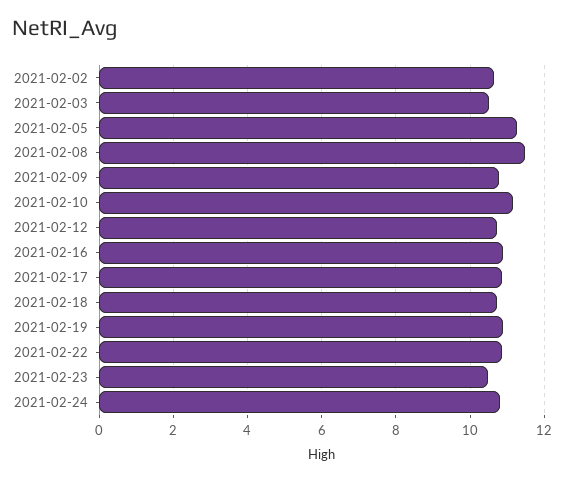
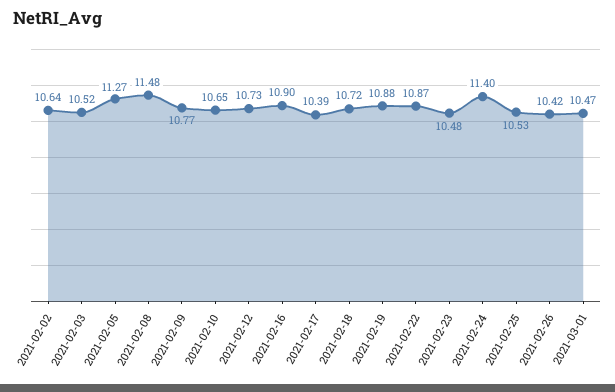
2021-02-10: 11.2 -> 10.65
2021-02-17: 10.8 -> 10.39
2021-02-24: 10.8 -> 11.4
2021-02-25: none -> 10.53
2021-02-26: none -> 10.42
2021-03-01: none -> 10.47

